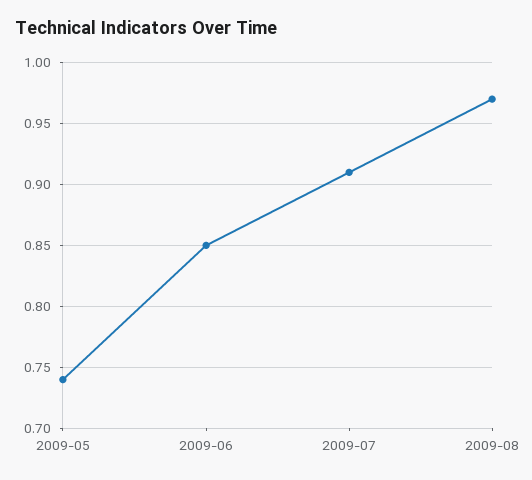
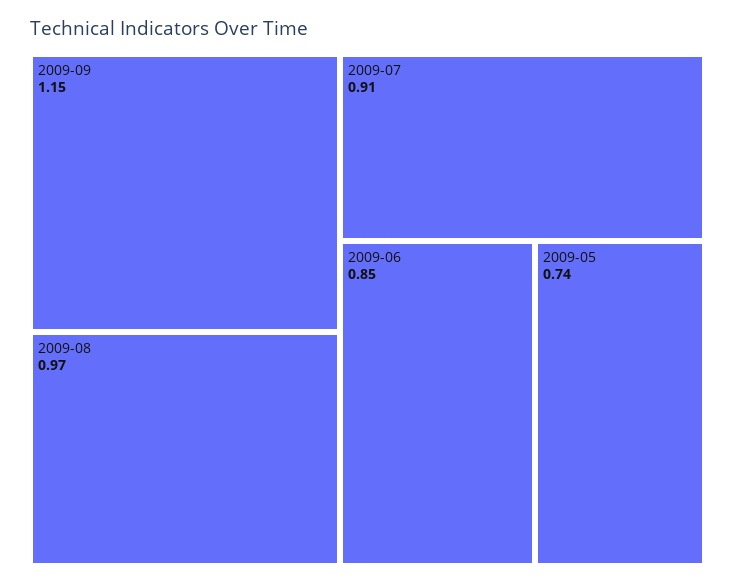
2009-09: none -> 1.15

